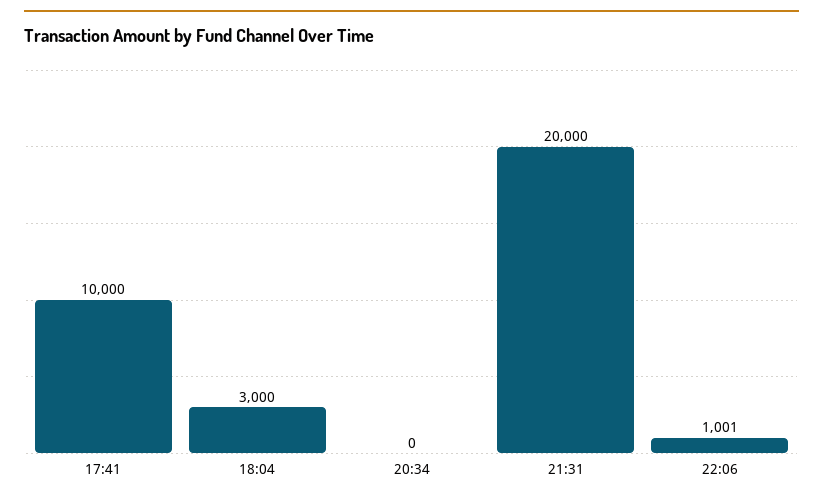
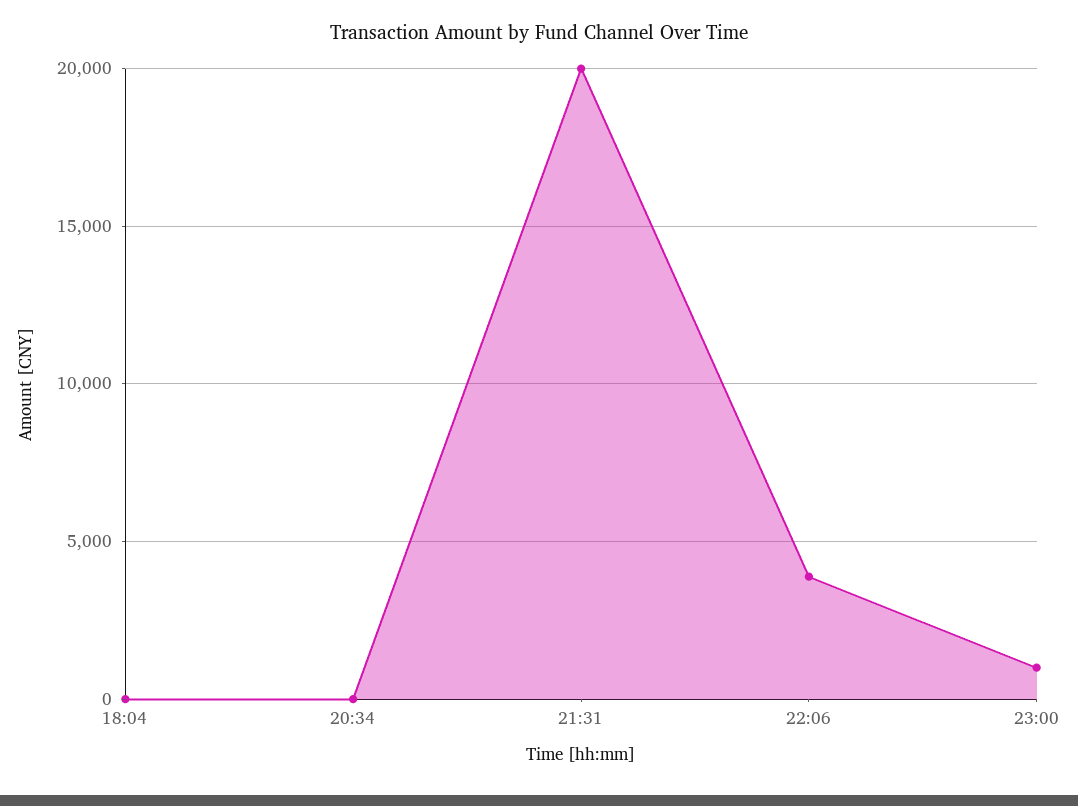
17:41: 10000 -> none
18:04: 3000 -> 0
22:06: 1001 -> 4000
23:00: none -> 1000

